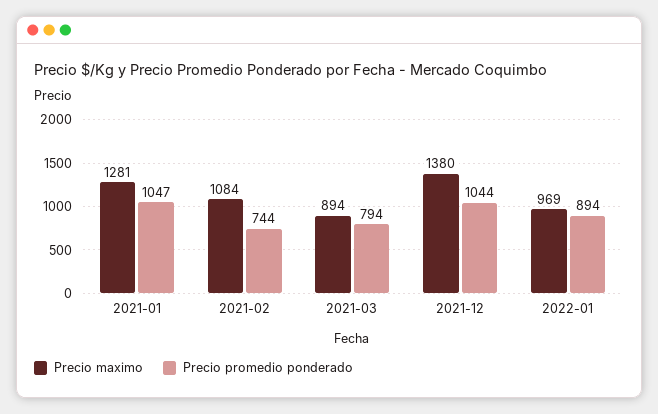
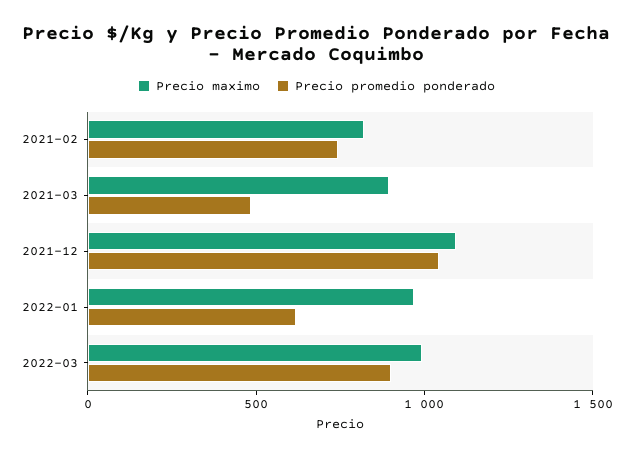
Precio maximo, 2021-01: 1281 -> none
Precio promedio ponderado, 2021-01: 1047 -> none
Precio maximo, 2021-02: 1084 -> 800
Precio promedio ponderado, 2021-03: 794 -> 500
Precio maximo, 2021-12: 1380 -> 1100
Precio promedio ponderado, 2022-01: 894 -> 600
Precio maximo, 2022-03: none -> 1000
Precio promedio ponderado, 2022-03: none -> 900

